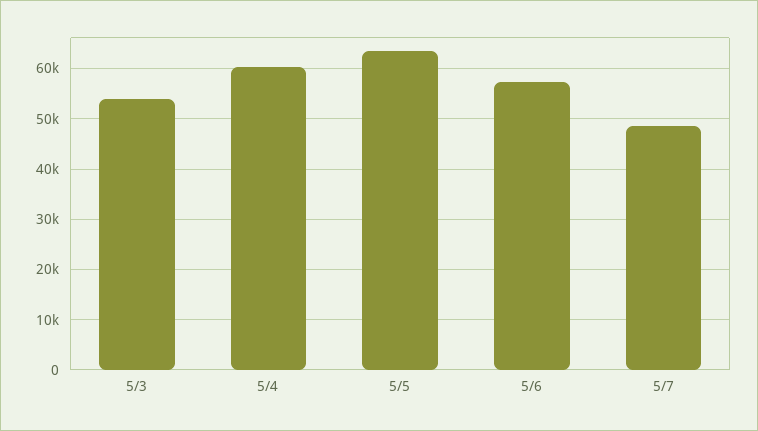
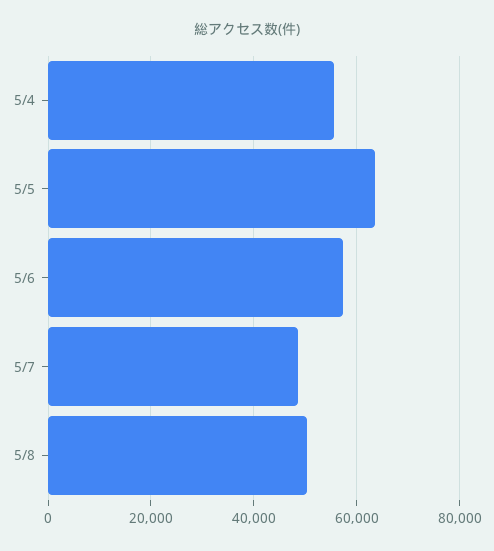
5/3: 54000 -> none
5/4: 60000 -> 56000
5/8: none -> 50000

